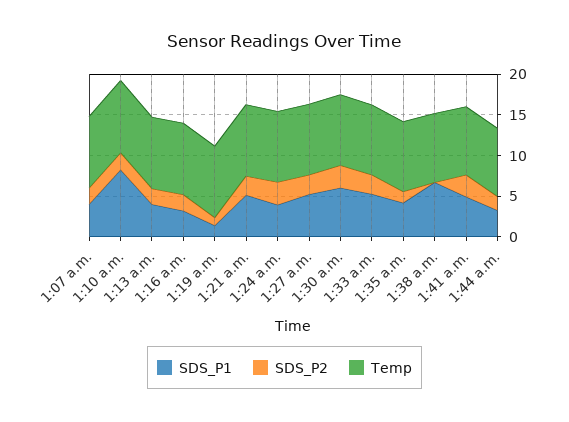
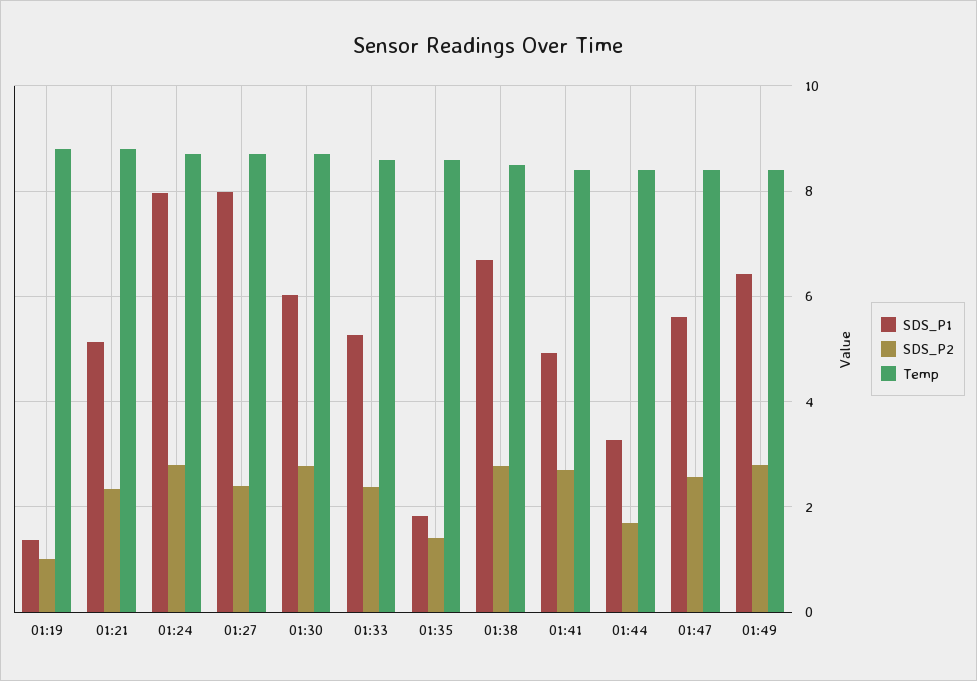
SDS_P1, 1:07 a.m.: 4 -> none
SDS_P2, 1:07 a.m.: 2 -> none
Temp, 1:07 a.m.: 9 -> none
SDS_P1, 1:10 a.m.: 8 -> none
SDS_P2, 1:10 a.m.: 2 -> none
Temp, 1:10 a.m.: 9 -> none
SDS_P1, 1:13 a.m.: 4 -> none
SDS_P2, 1:13 a.m.: 2 -> none
Temp, 1:13 a.m.: 9 -> none
SDS_P1, 1:16 a.m.: 3 -> none
SDS_P2, 1:16 a.m.: 2 -> none
Temp, 1:16 a.m.: 9 -> none
SDS_P1, 1:24 a.m.: 4 -> 8
SDS_P1, 1:27 a.m.: 5 -> 8
SDS_P1, 1:35 a.m.: 4 -> 1.8
SDS_P2, 1:38 a.m.: 0 -> 2.8
SDS_P1, 01:47: none -> 5.6
SDS_P2, 01:47: none -> 2.6
Temp, 01:47: none -> 8.4
SDS_P1, 01:49: none -> 6.4
SDS_P2, 01:49: none -> 2.8
Temp, 01:49: none -> 8.4

